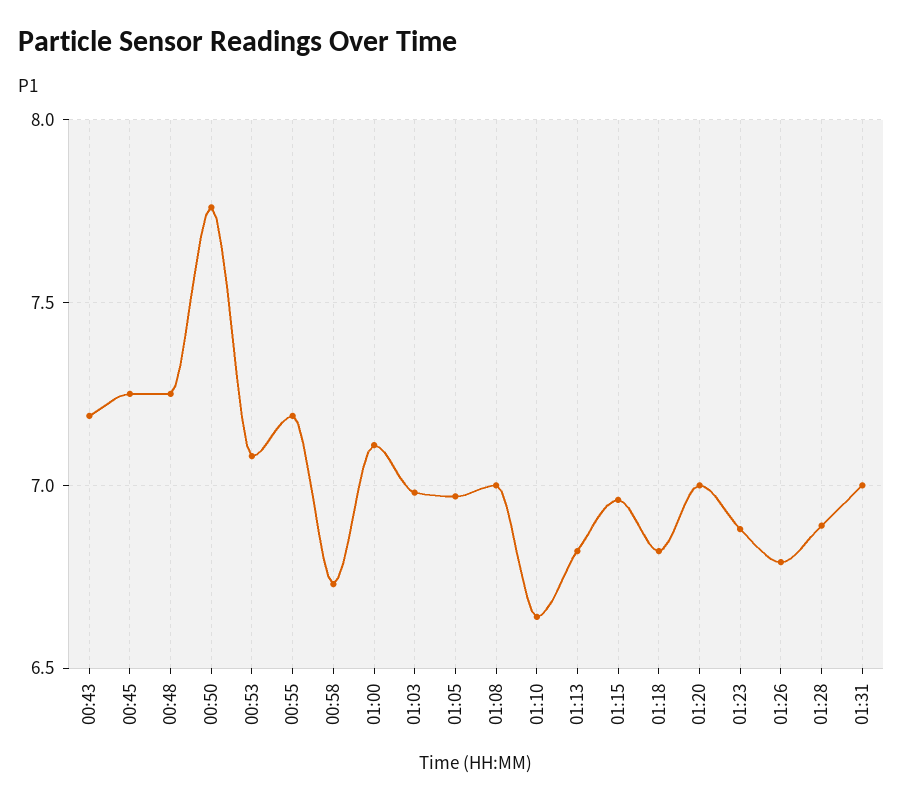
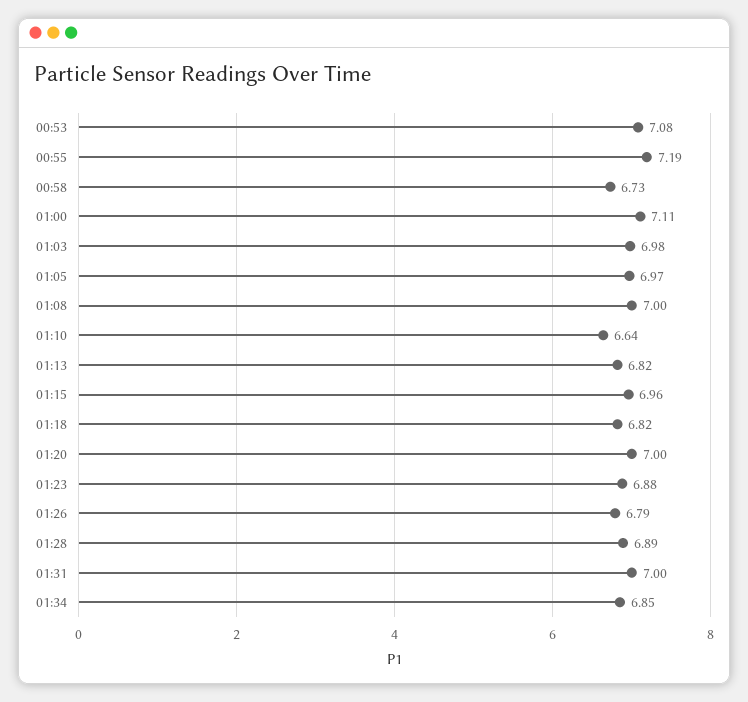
00:43: 7.2 -> none
00:45: 7.25 -> none
00:48: 7.25 -> none
00:50: 7.75 -> none
01:34: none -> 6.85

